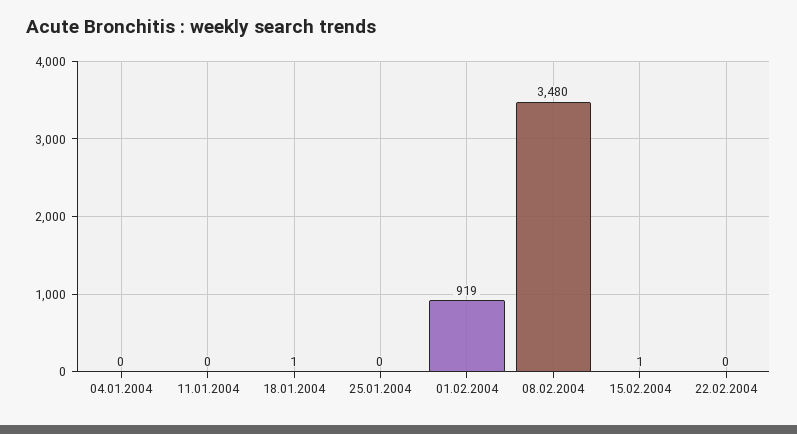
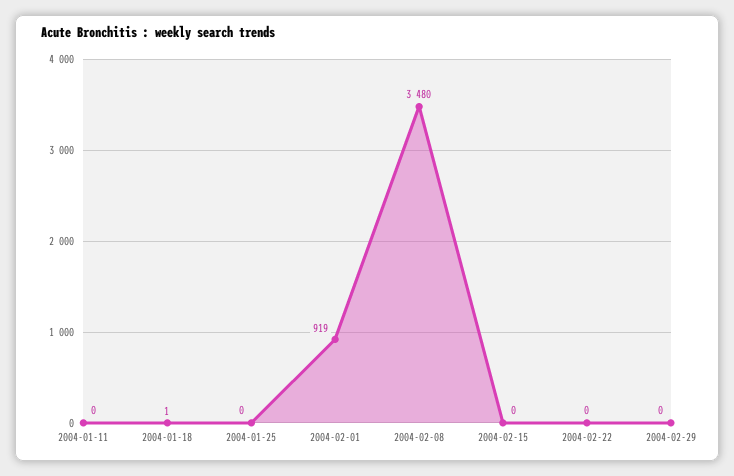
04.01.2004: 0 -> none
15.02.2004: 1 -> 0
2004-02-29: none -> 0

